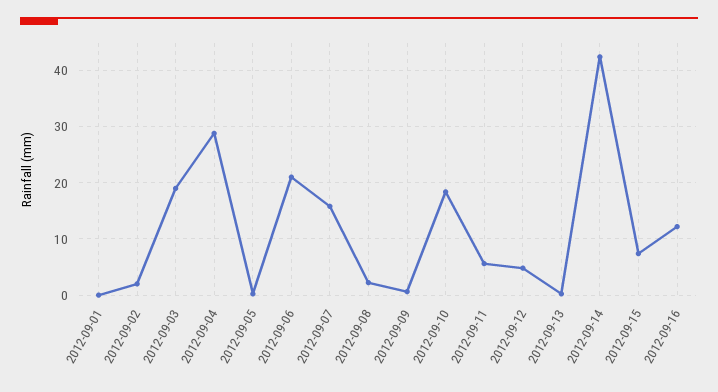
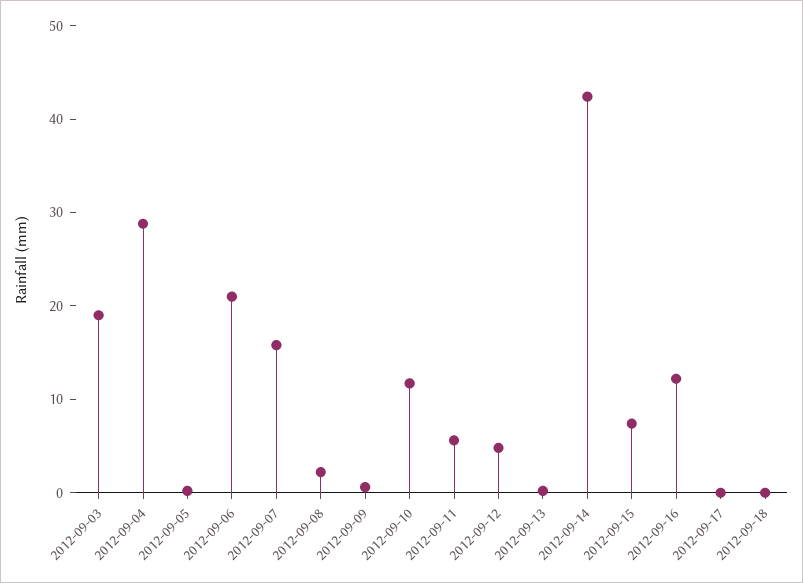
2012-09-01: 0 -> none
2012-09-02: 2 -> none
2012-09-10: 18 -> 12
2012-09-17: none -> 0
2012-09-18: none -> 0

